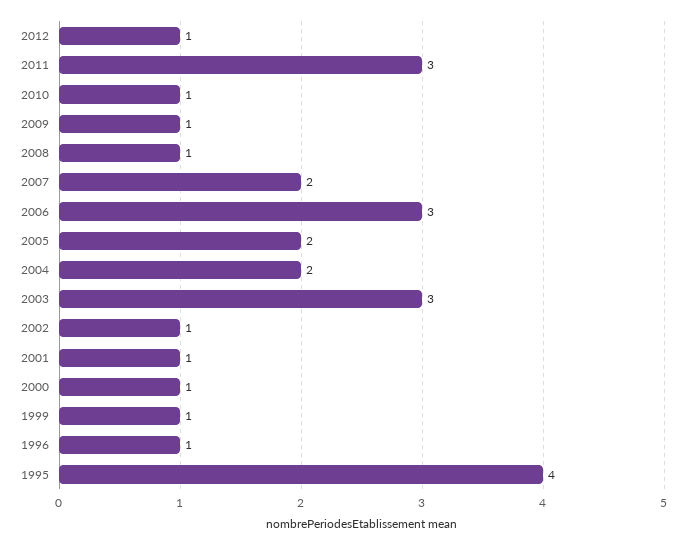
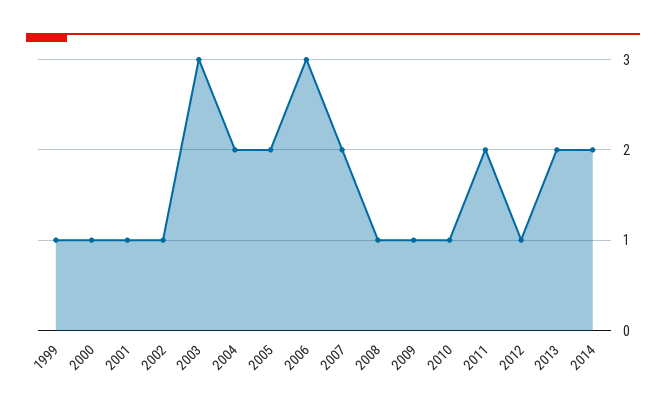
2011: 3 -> 2
1996: 1 -> none
1995: 4 -> none
2013: none -> 2
2014: none -> 2

